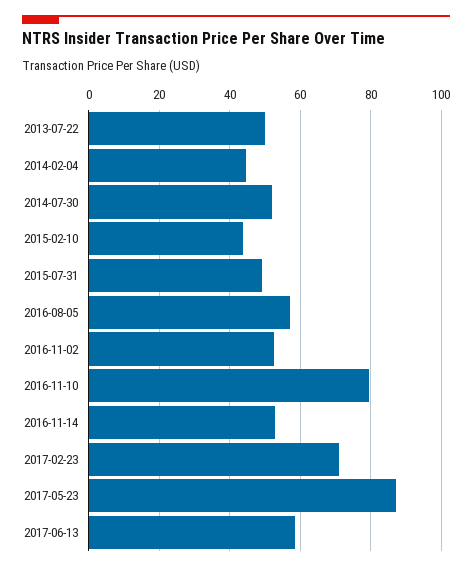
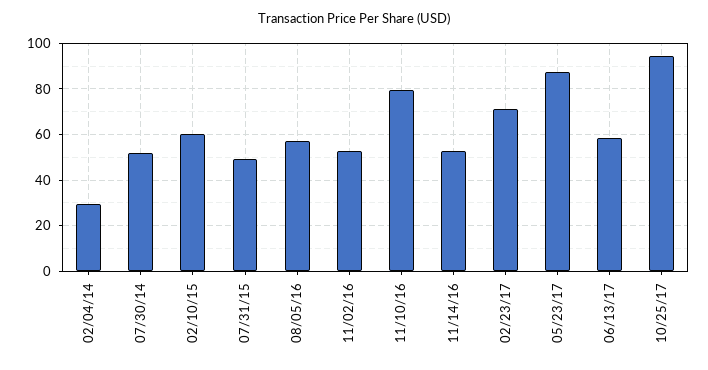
2013-07-22: 50 -> none
2014-02-04: 44 -> 30
2015-02-10: 44 -> 60
10/25/17: none -> 95

